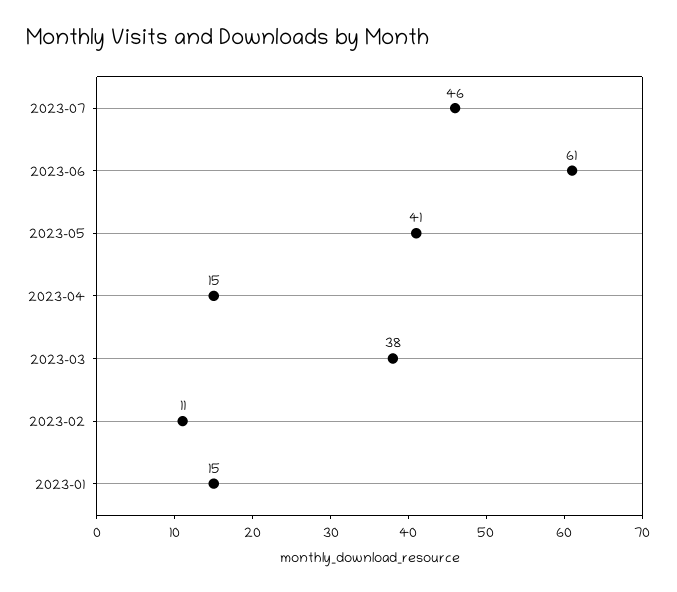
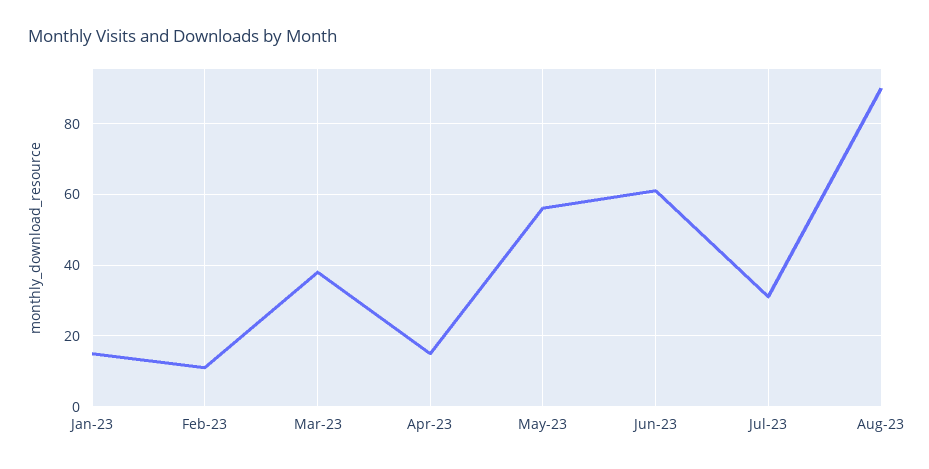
2023-07: 46 -> 30
2023-05: 41 -> 55
Aug-23: none -> 90

